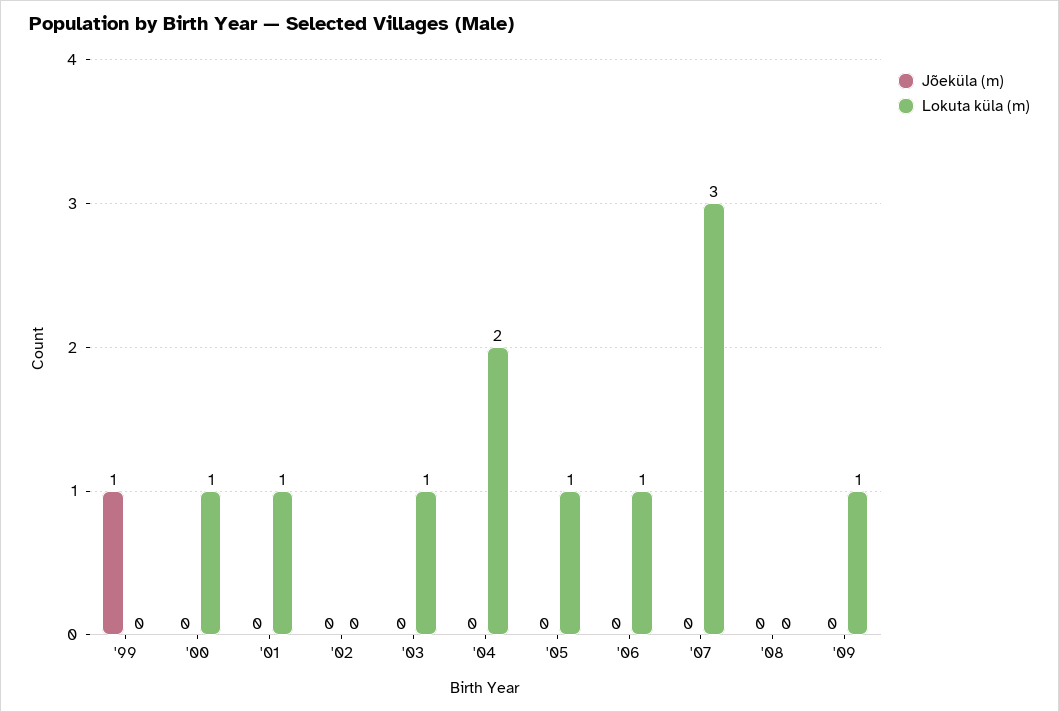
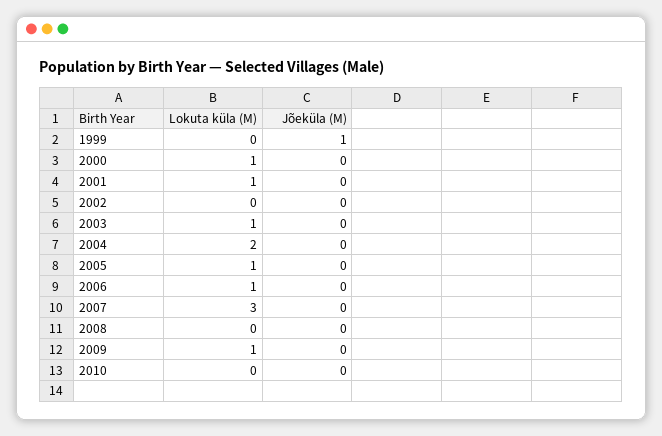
Lokuta küla (m), 2010: none -> 0
Jõeküla (m), 2010: none -> 0

